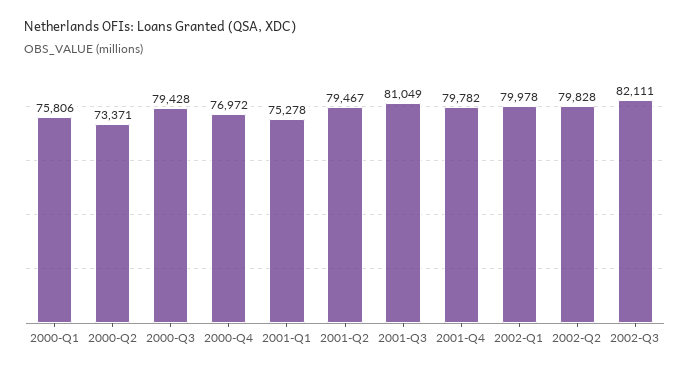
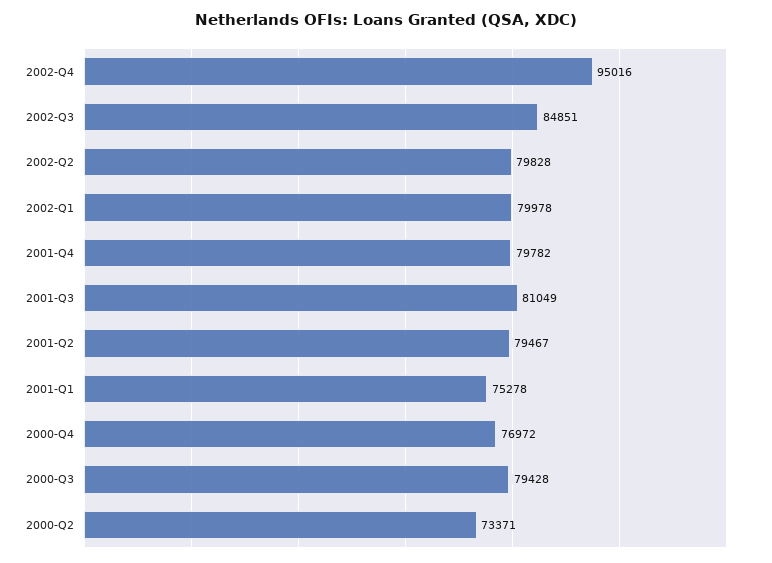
2000-Q1: 75806 -> none
2002-Q3: 82111 -> 84851
2002-Q4: none -> 95016

